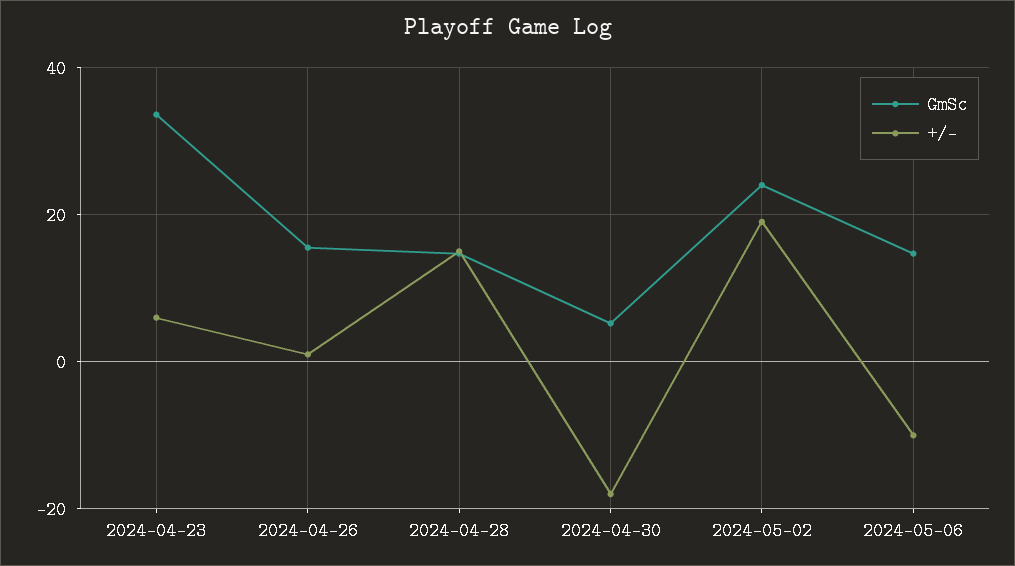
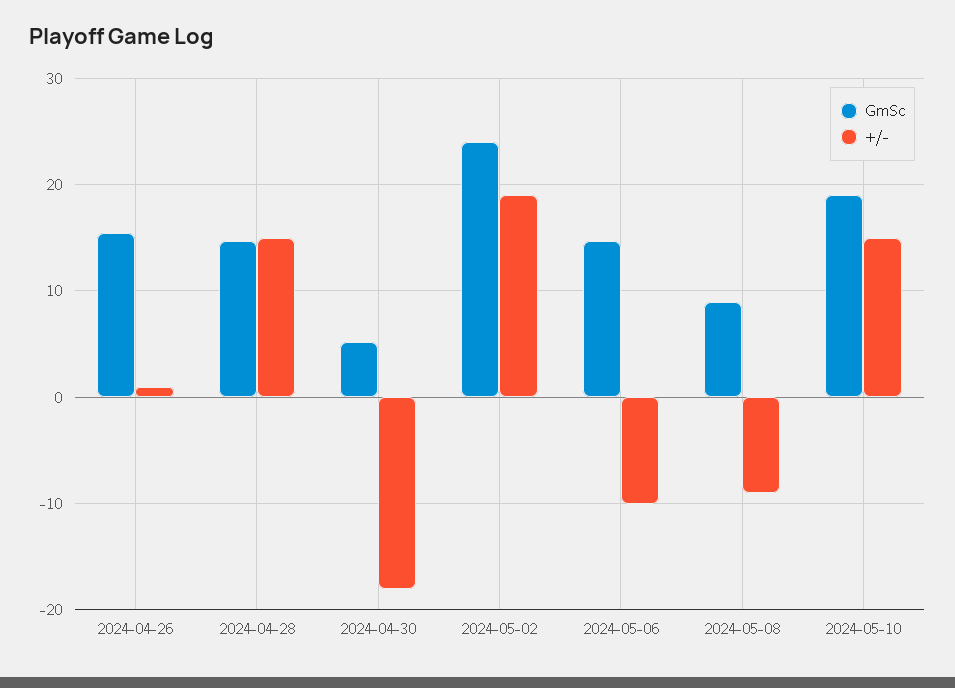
GmSc, 2024-04-23: 34 -> none
+/-, 2024-04-23: 6 -> none
GmSc, 2024-05-08: none -> 9
+/-, 2024-05-08: none -> -9
GmSc, 2024-05-10: none -> 19
+/-, 2024-05-10: none -> 15

